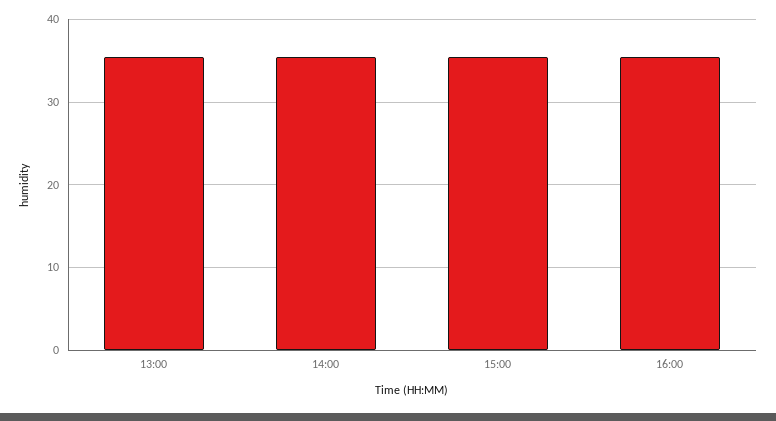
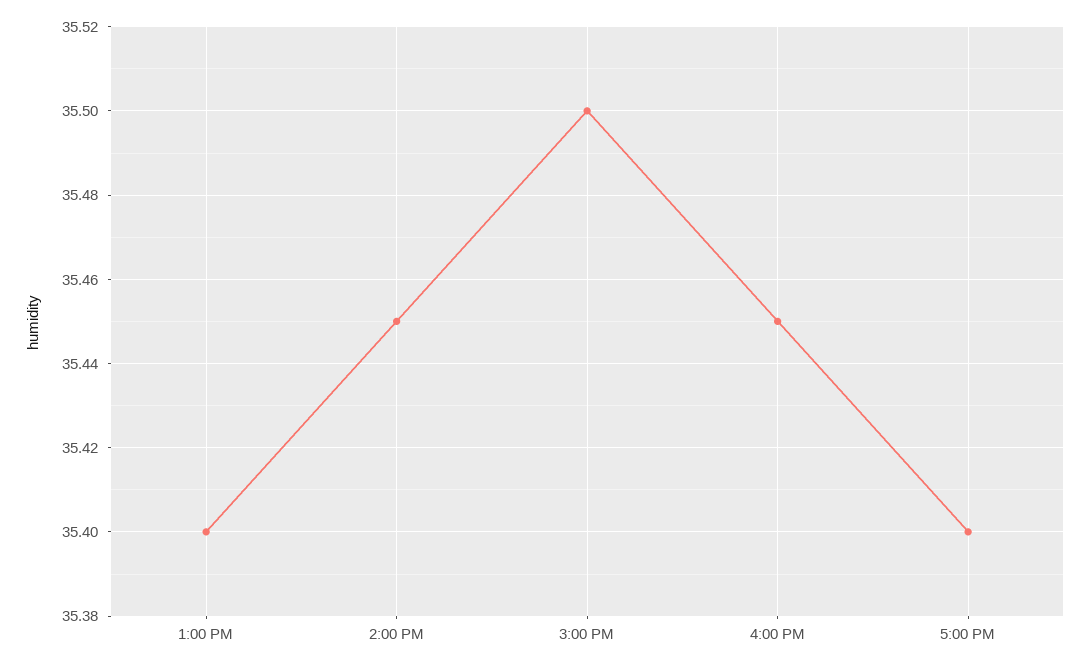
5:00 PM: none -> 35.4

